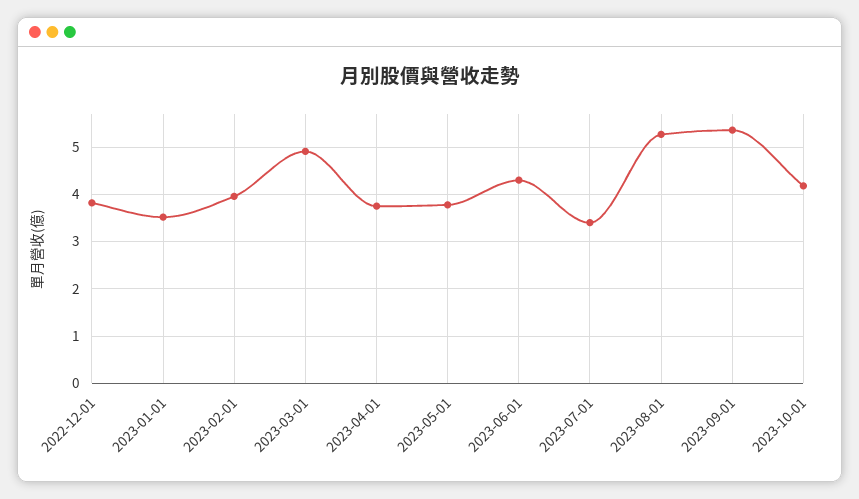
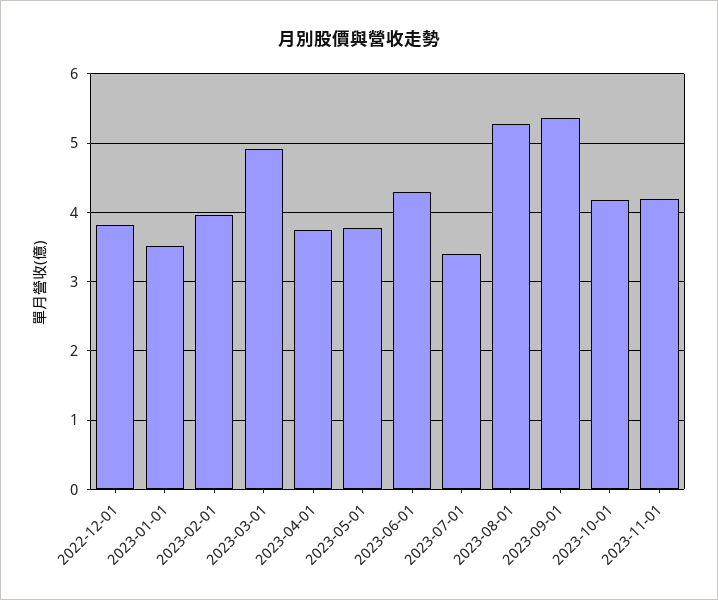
2023-11-01: none -> 4.2

